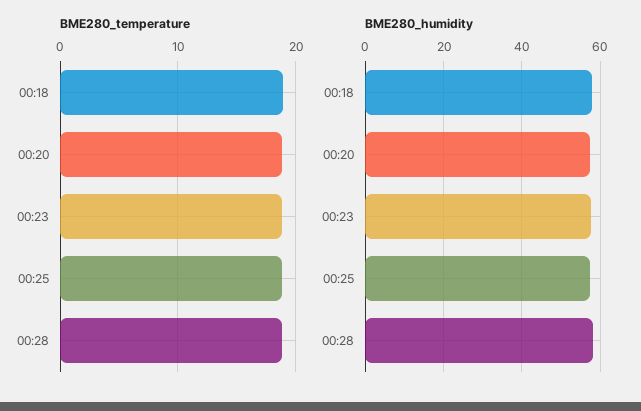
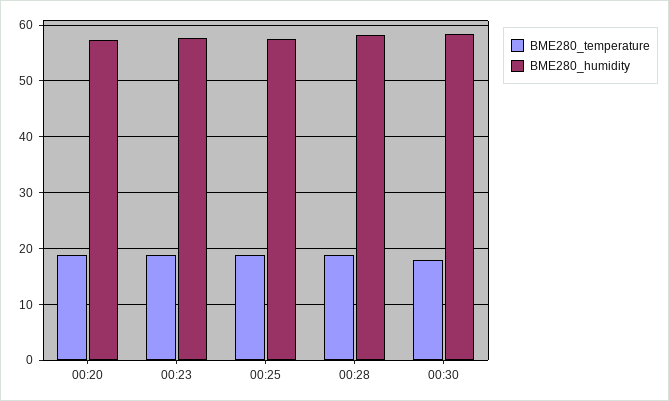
BME280_temperature, 00:18: 19 -> none
BME280_humidity, 00:18: 58 -> none
BME280_temperature, 00:30: none -> 18
BME280_humidity, 00:30: none -> 58

